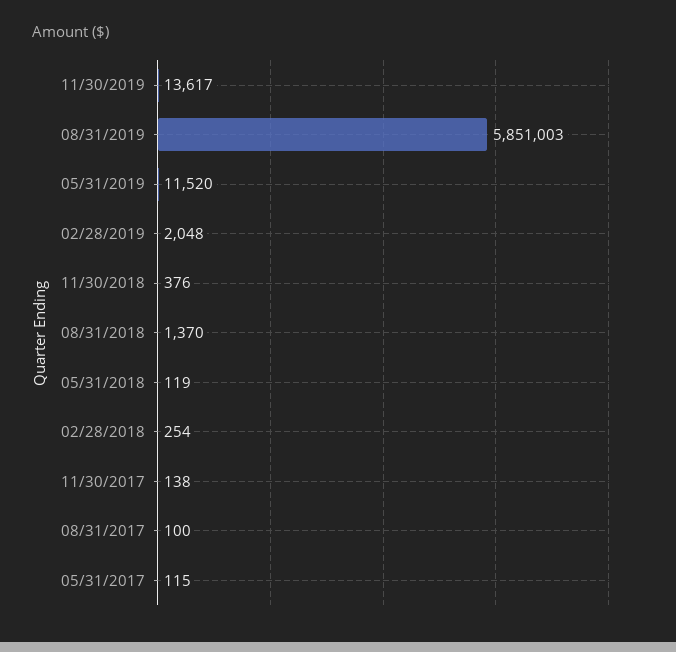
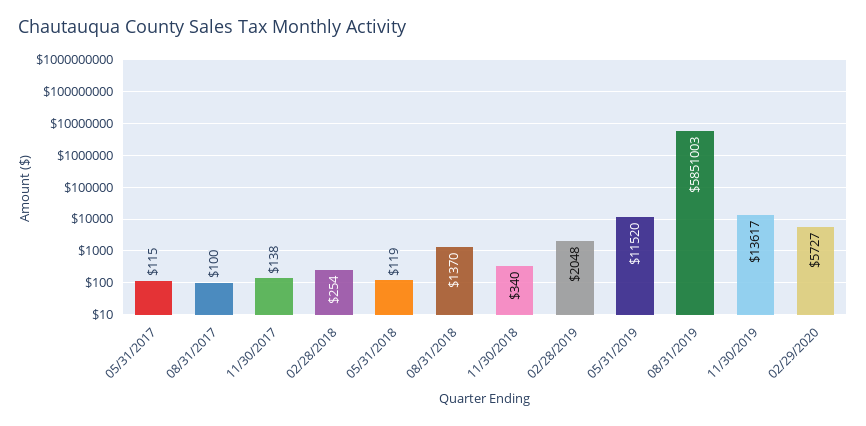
11/30/2018: 376 -> 340
02/29/2020: none -> 5727

